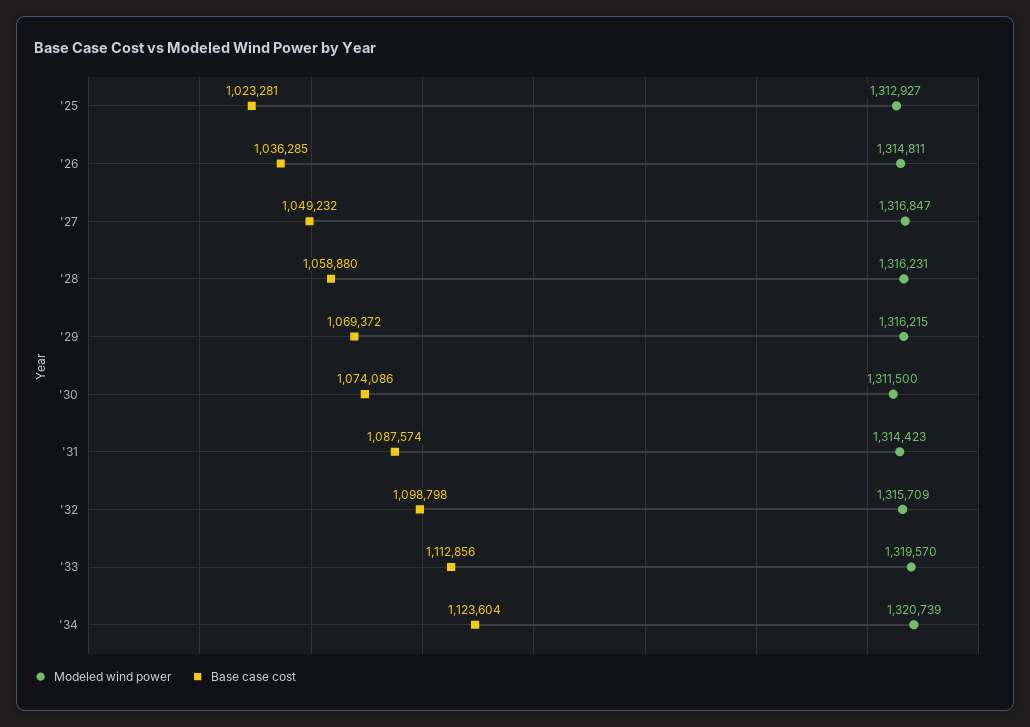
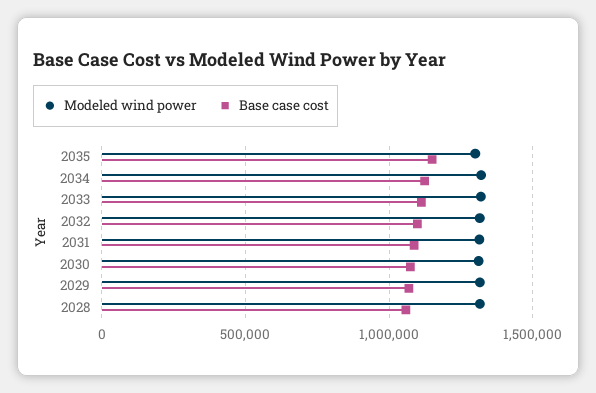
Modeled wind power, '25: 1312927 -> none
Base case cost, '25: 1023281 -> none
Modeled wind power, '26: 1314811 -> none
Base case cost, '26: 1036285 -> none
Modeled wind power, '27: 1316847 -> none
Base case cost, '27: 1049232 -> none
Modeled wind power, 2035: none -> 1300000
Base case cost, 2035: none -> 1150000

